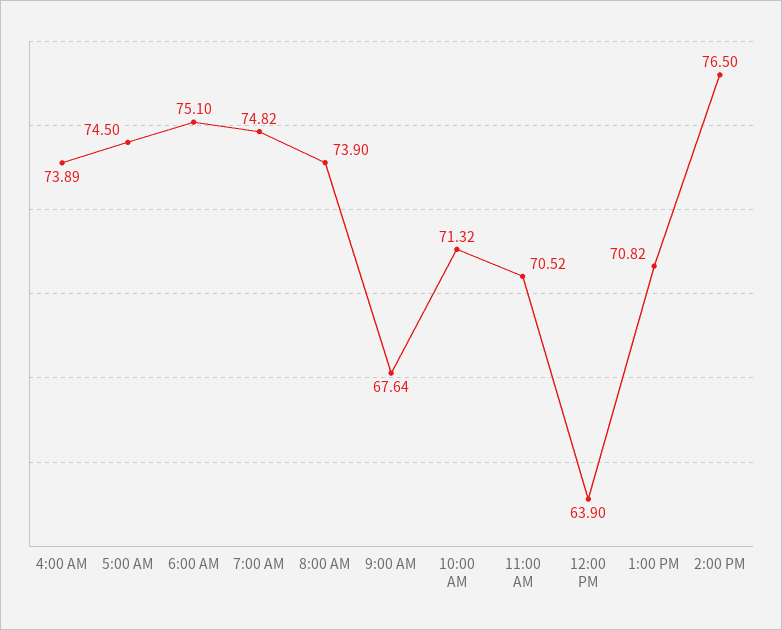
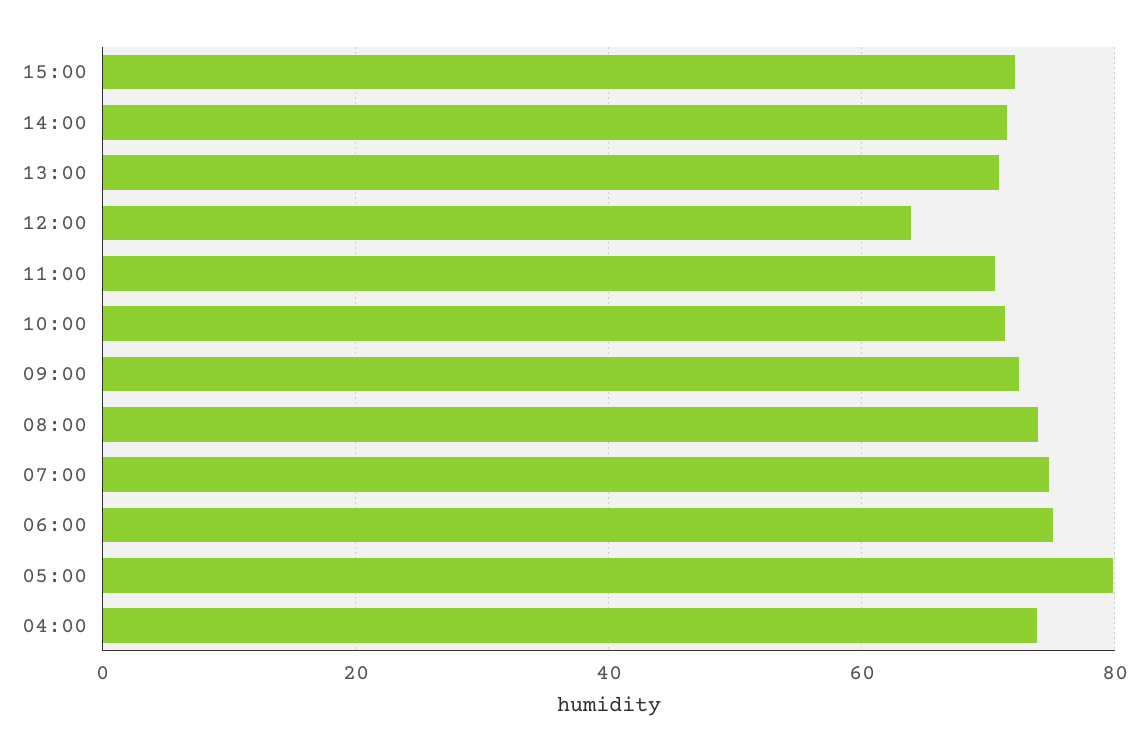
5:00 AM: 74.5 -> 80
9:00 AM: 67.64 -> 72
2:00 PM: 76.5 -> 72
15:00: none -> 72

